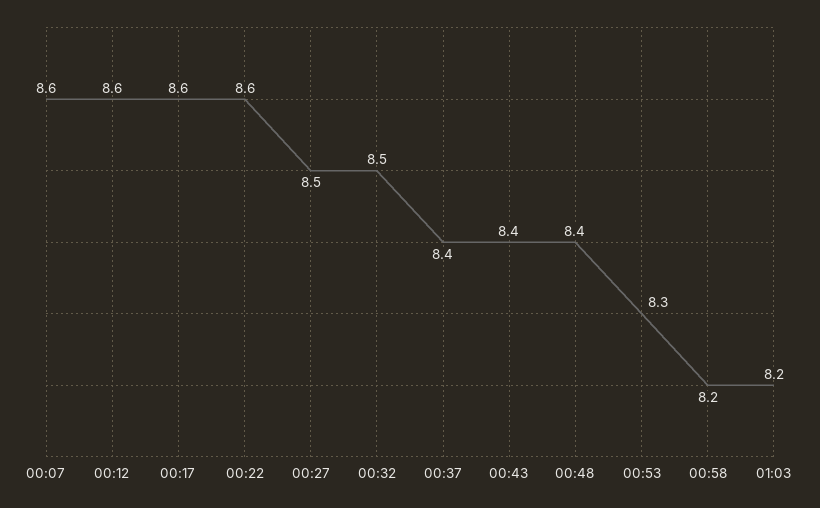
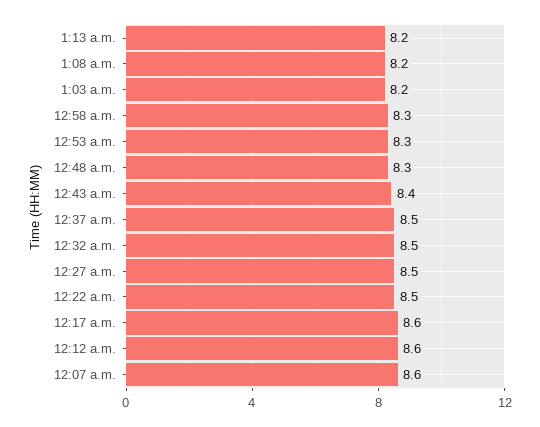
00:22: 8.6 -> 8.5
00:37: 8.4 -> 8.5
00:48: 8.4 -> 8.3
00:58: 8.2 -> 8.3
1:13 a.m.: none -> 8.2
1:08 a.m.: none -> 8.2

